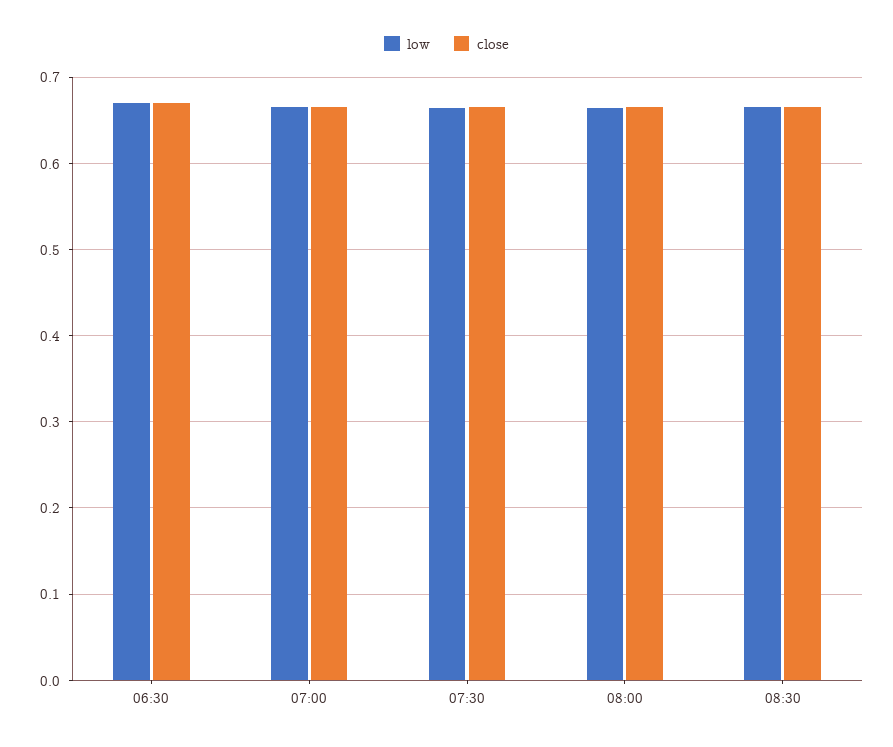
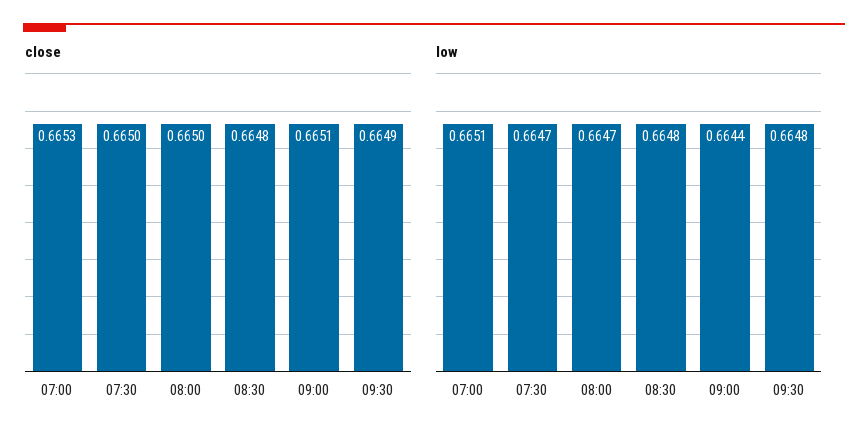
low, 06:30: 0.67 -> none
close, 06:30: 0.67 -> none
close, 09:00: none -> 0.6651
close, 09:30: none -> 0.6649
low, 09:00: none -> 0.6644
low, 09:30: none -> 0.6648

